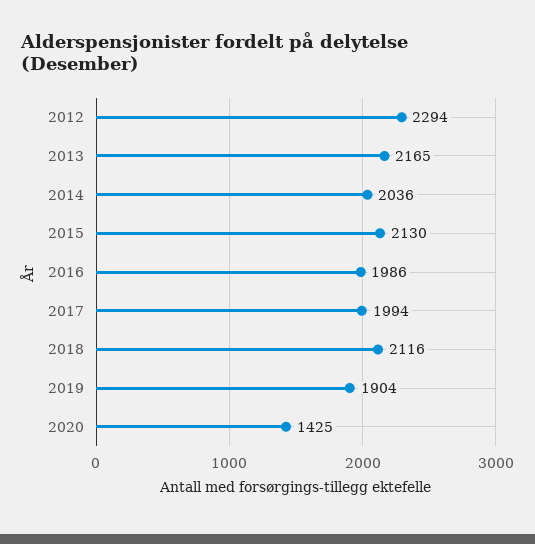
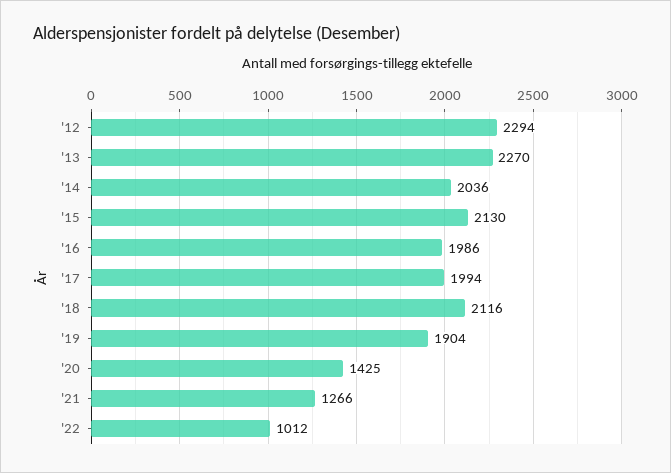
2013: 2165 -> 2270
'21: none -> 1266
'22: none -> 1012

